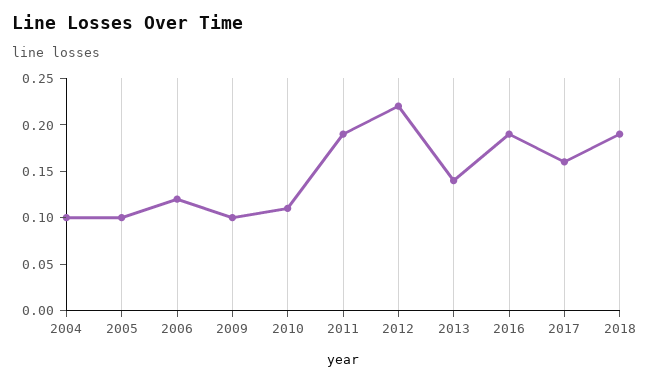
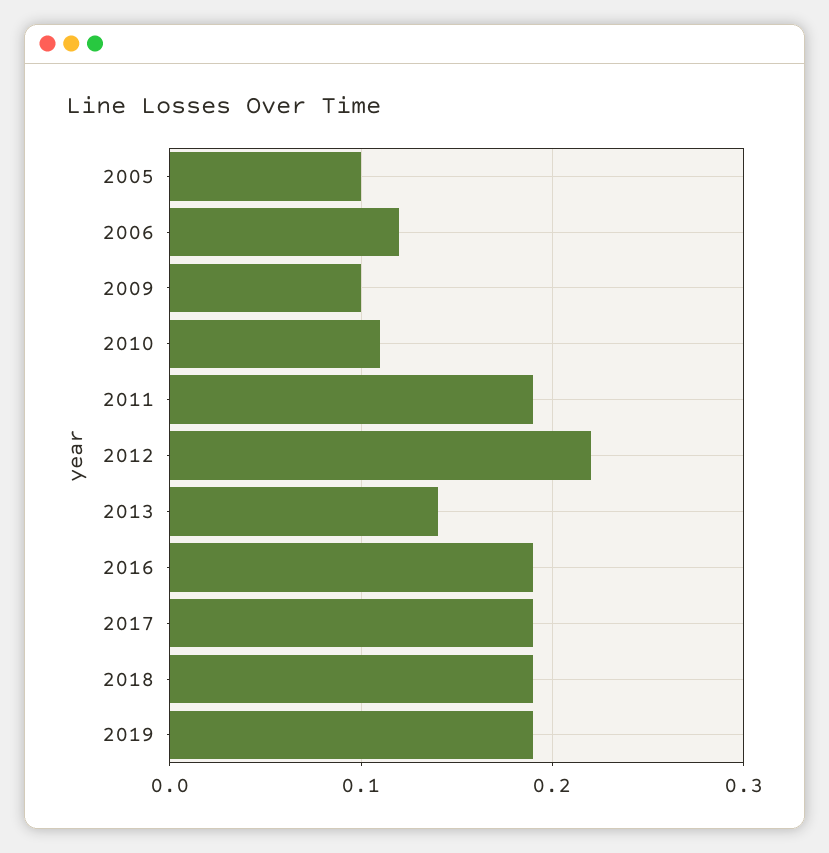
2004: 0.1 -> none
2017: 0.16 -> 0.19
2019: none -> 0.19

